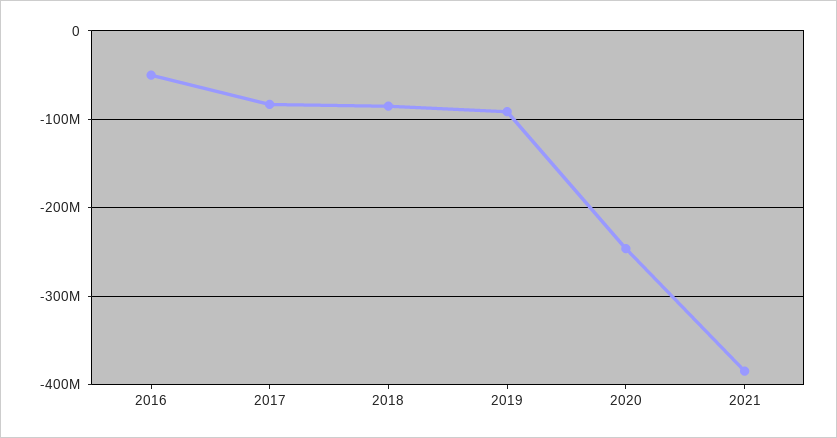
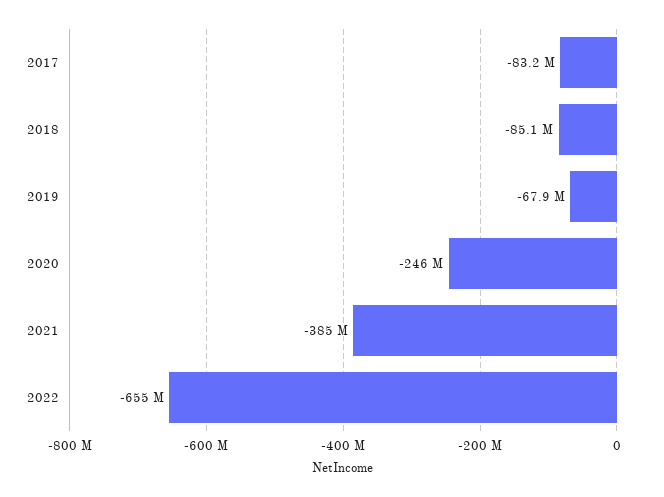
2016: -50000000 -> none
2019: -90000000 -> -67900000
2022: none -> -655000000

